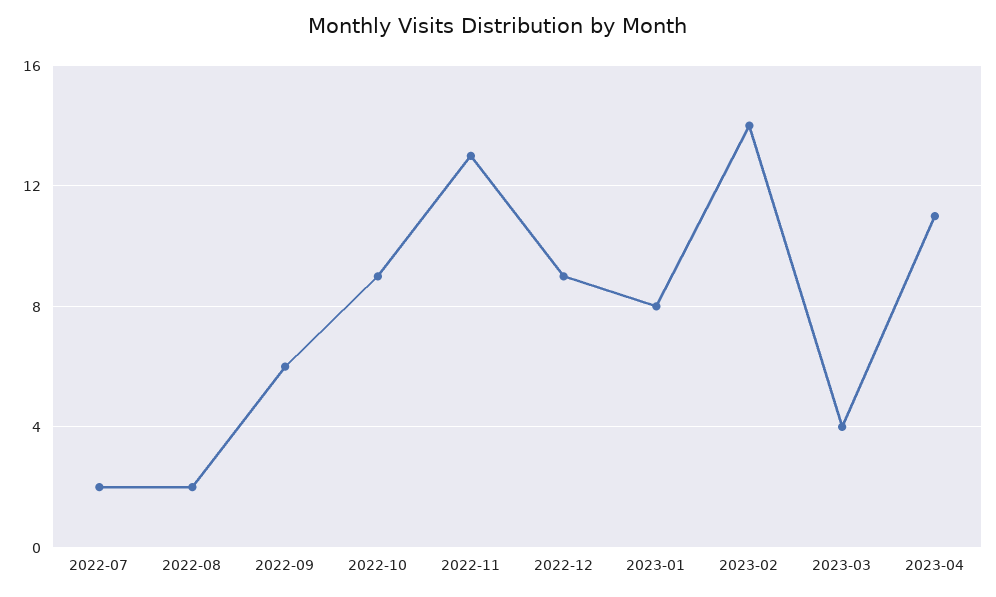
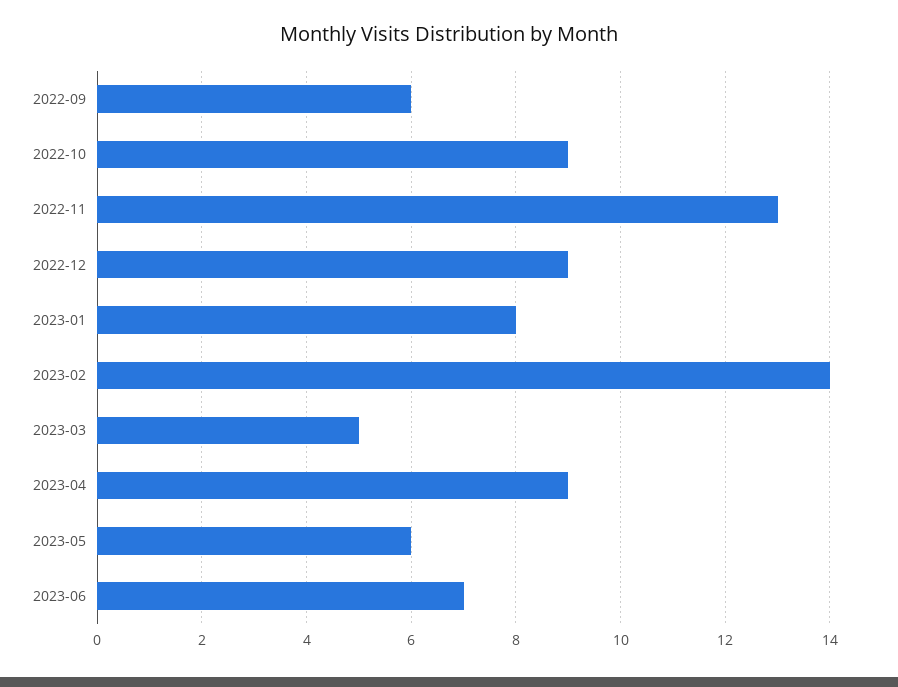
2022-07: 2 -> none
2022-08: 2 -> none
2023-03: 4 -> 5
2023-04: 11 -> 9
2023-05: none -> 6
2023-06: none -> 7

